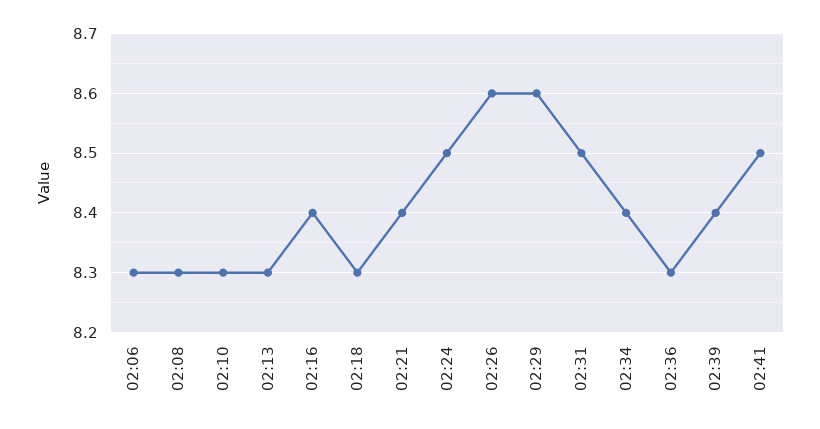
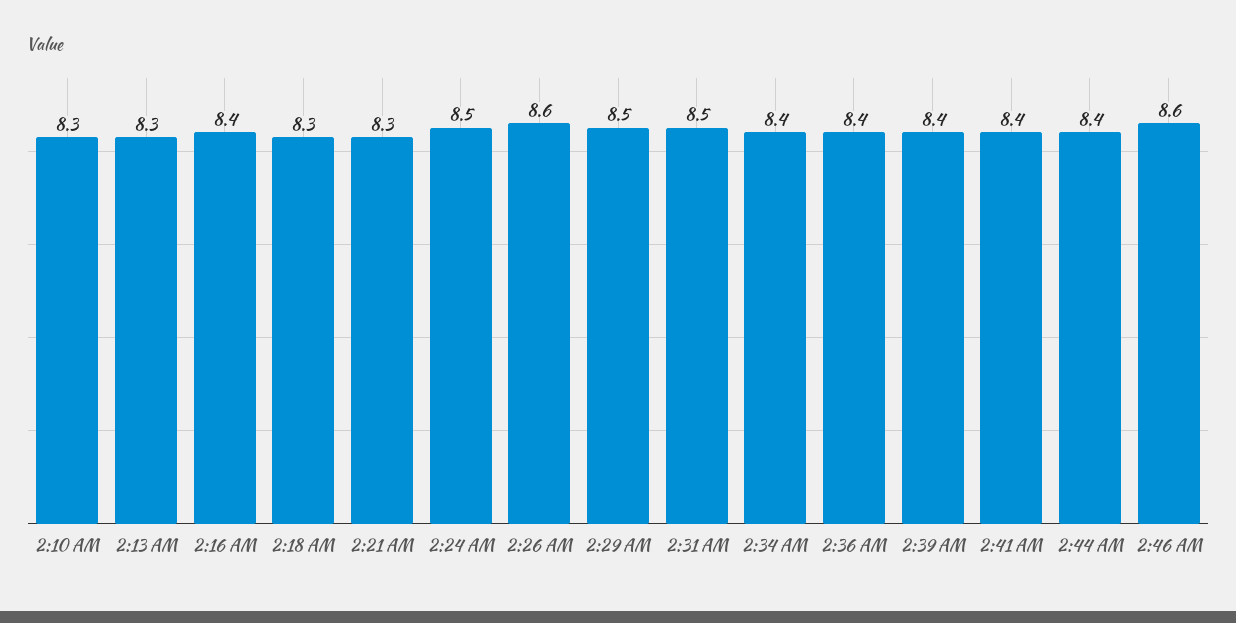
02:06: 8.3 -> none
02:08: 8.3 -> none
02:21: 8.4 -> 8.3
02:29: 8.6 -> 8.5
02:36: 8.3 -> 8.4
02:41: 8.5 -> 8.4
2:44 AM: none -> 8.4
2:46 AM: none -> 8.6

